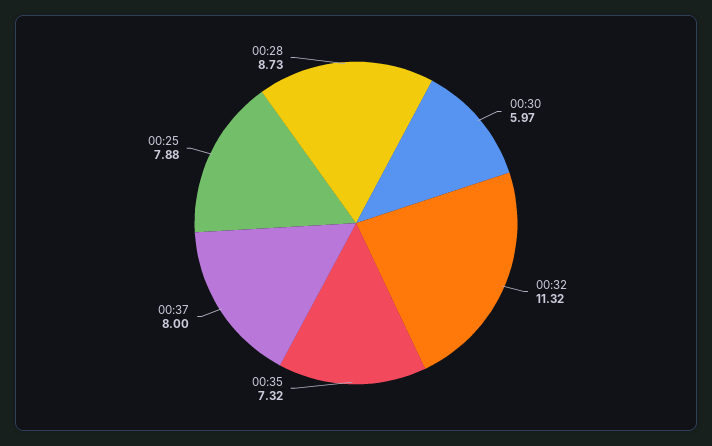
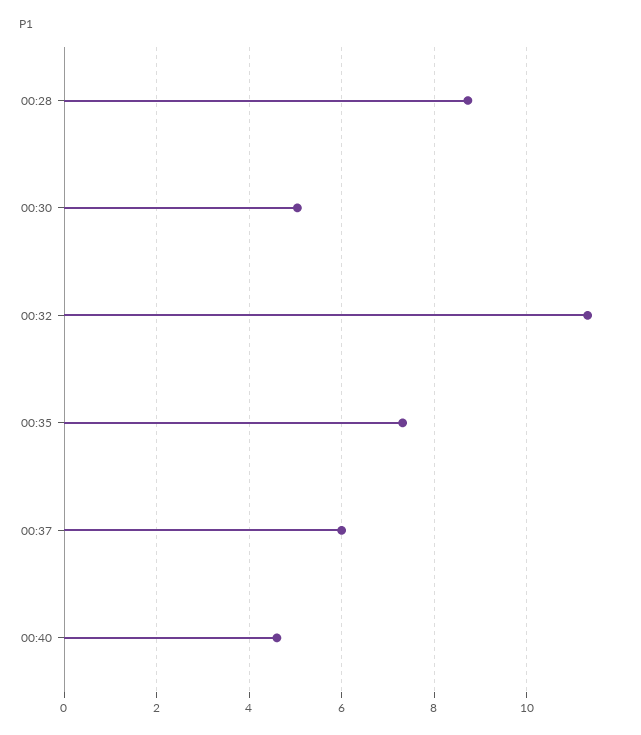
00:30: 5.97 -> 5
00:37: 8 -> 6
00:25: 7.88 -> none
00:40: none -> 4.6

